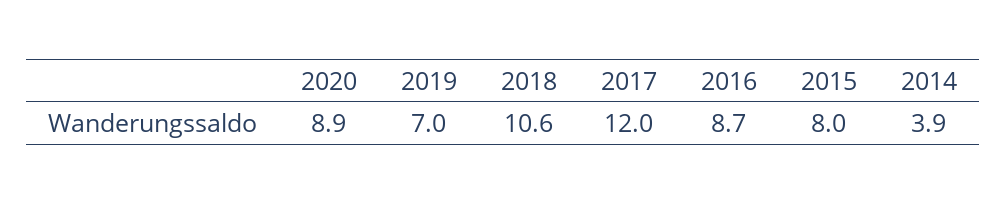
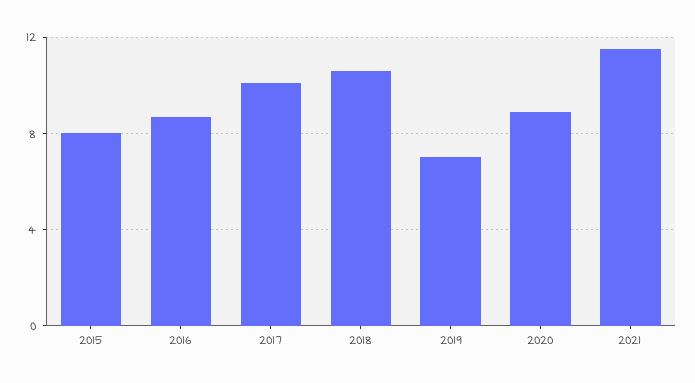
2017: 12 -> 10
2014: 3.9 -> none
2021: none -> 11.5

